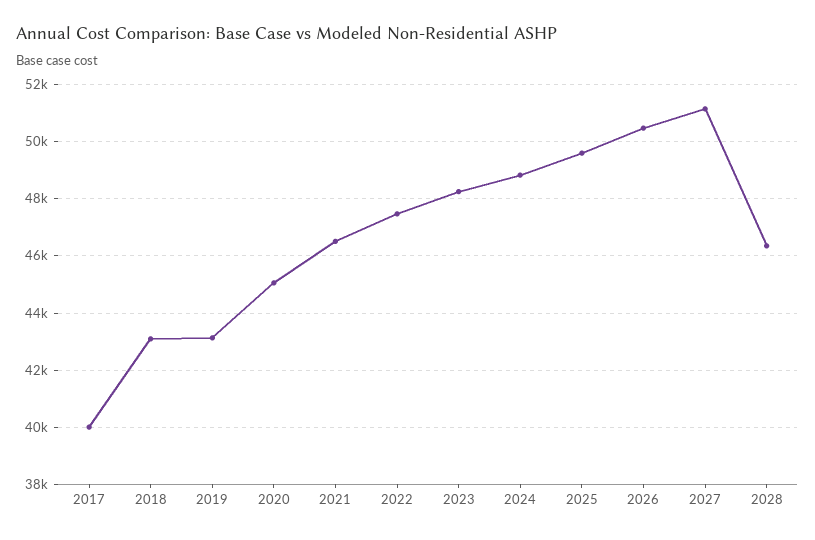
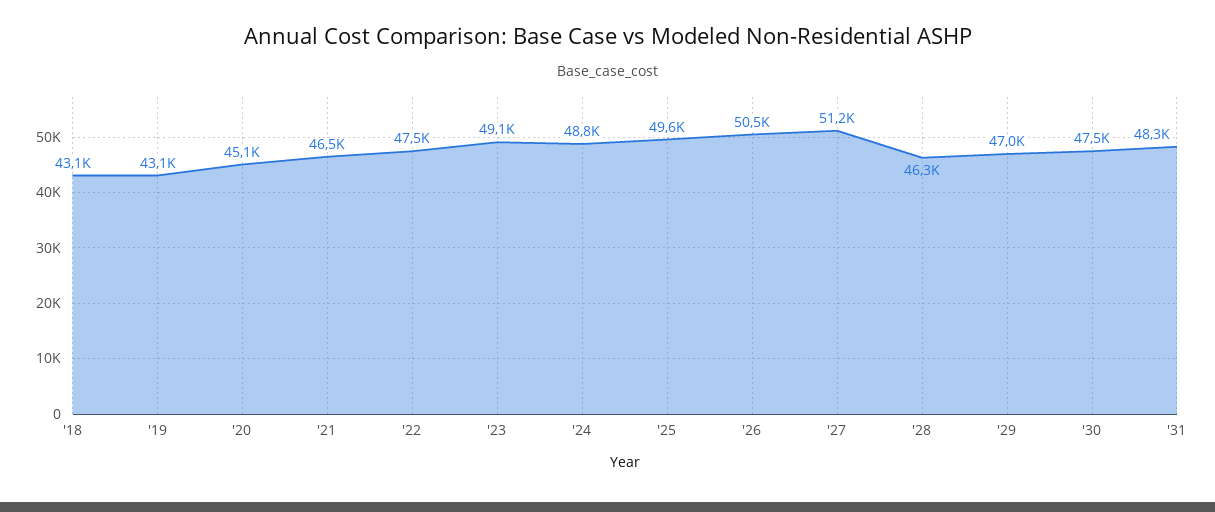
2017: 40000 -> none
2023: 48250 -> 49100
'29: none -> 47000
'30: none -> 47500
'31: none -> 48300

